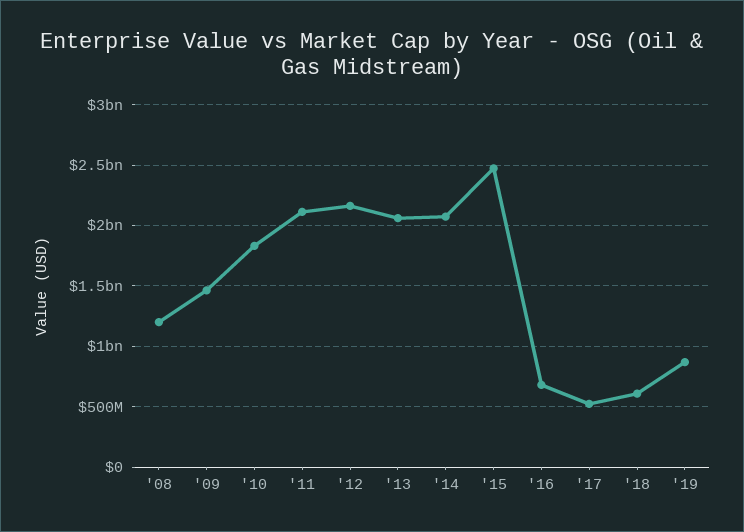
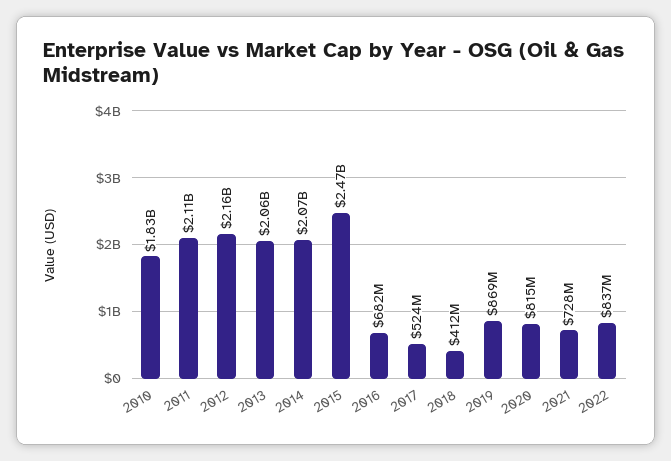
'08: 1200000000 -> none
'09: 1450000000 -> none
'18: 600000000 -> 412000000
2020: none -> 815000000
2021: none -> 728000000
2022: none -> 837000000

